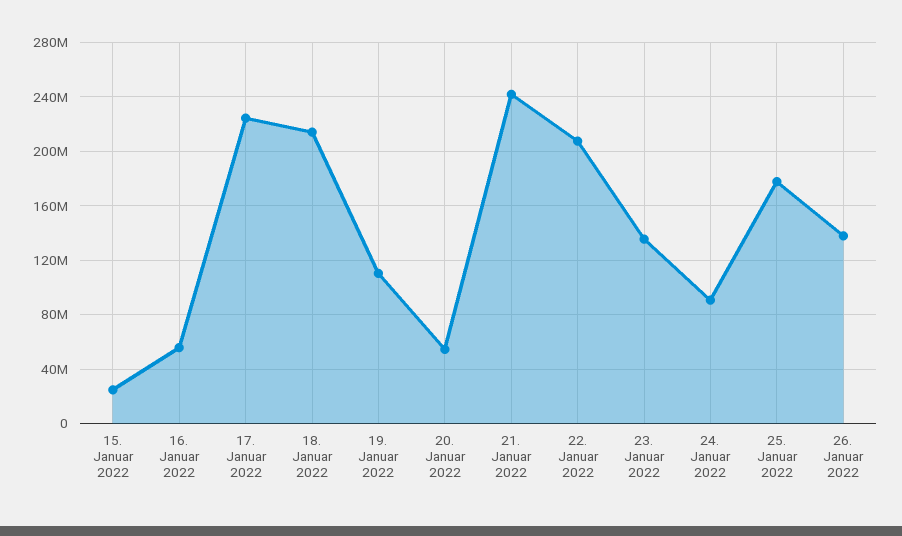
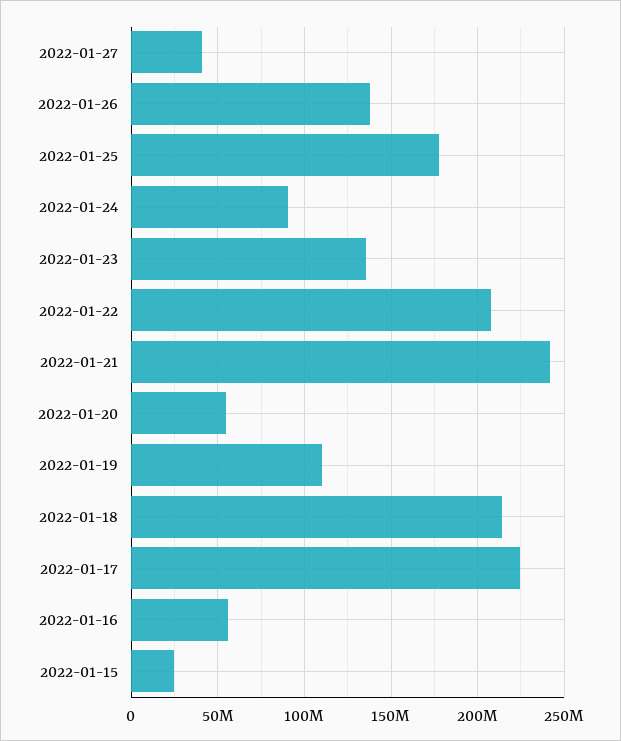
2022-01-27: none -> 40000000

